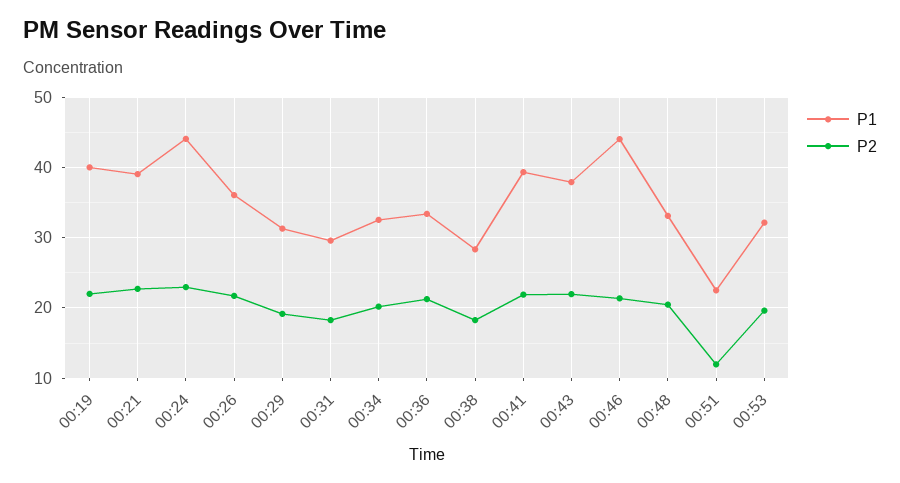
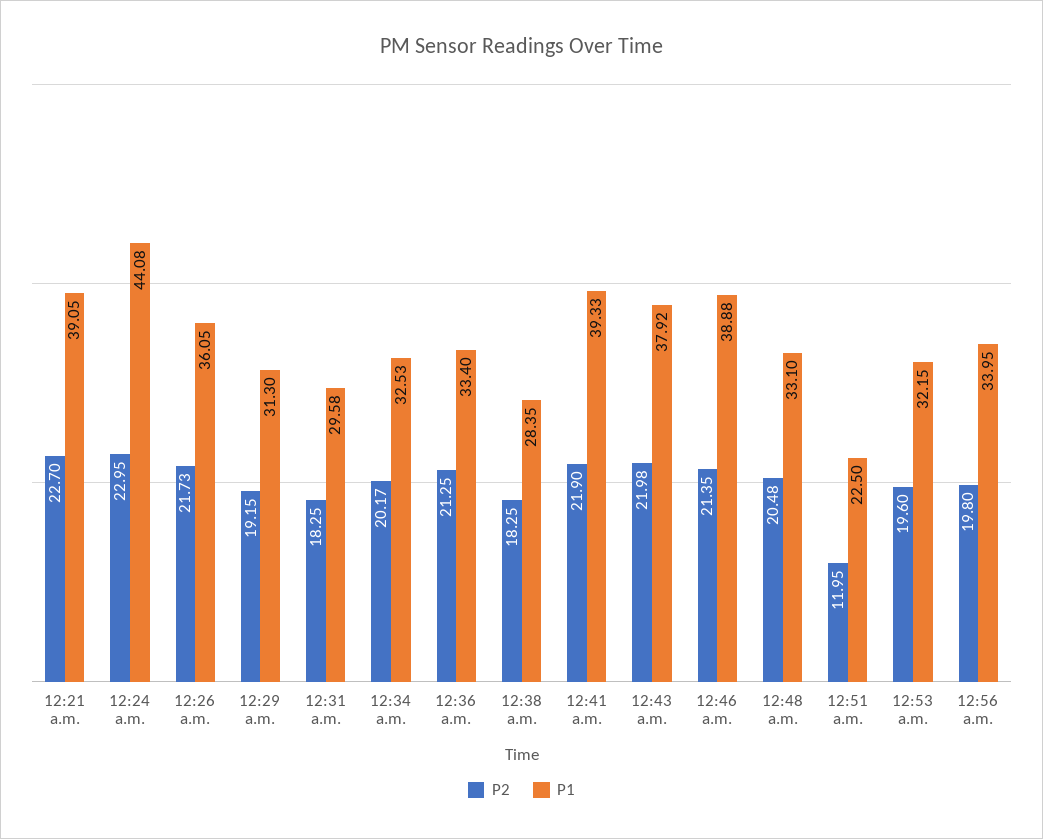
P1, 00:19: 40 -> none
P2, 00:19: 22 -> none
P1, 00:46: 44 -> 38.88
P2, 12:56 a.m.: none -> 19.8
P1, 12:56 a.m.: none -> 33.95

